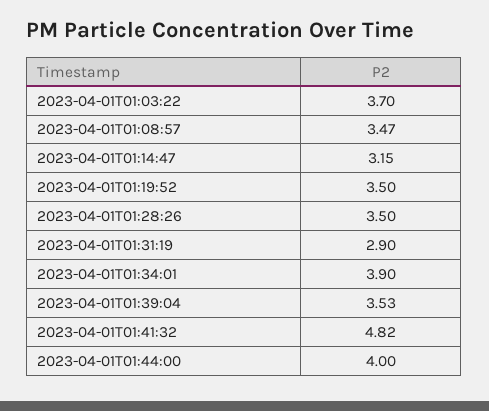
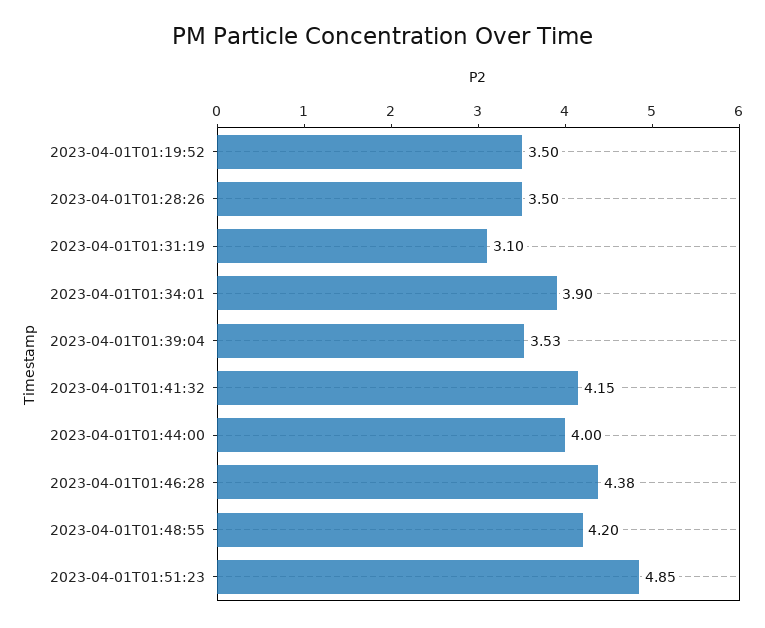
2023-04-01T01:03:22: 3.7 -> none
2023-04-01T01:08:57: 3.47 -> none
2023-04-01T01:14:47: 3.15 -> none
2023-04-01T01:31:19: 2.9 -> 3.1
2023-04-01T01:41:32: 4.82 -> 4.15
2023-04-01T01:46:28: none -> 4.38
2023-04-01T01:48:55: none -> 4.2
2023-04-01T01:51:23: none -> 4.85

